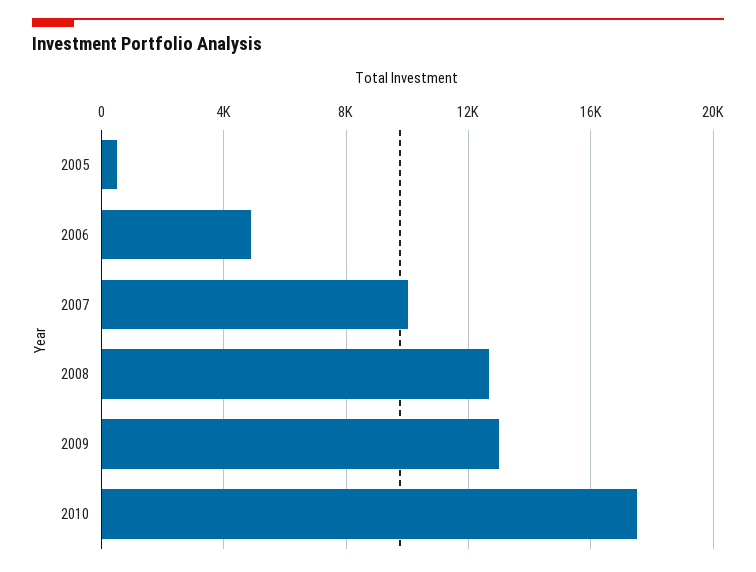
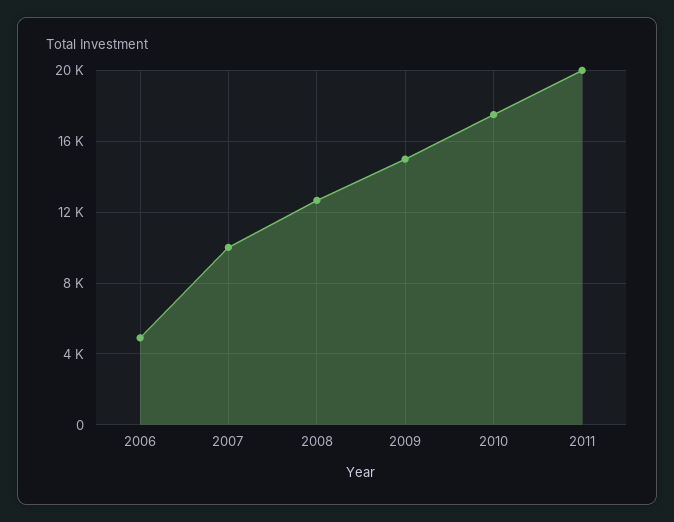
2005: 500 -> none
2009: 13000 -> 15000
2011: none -> 20000

